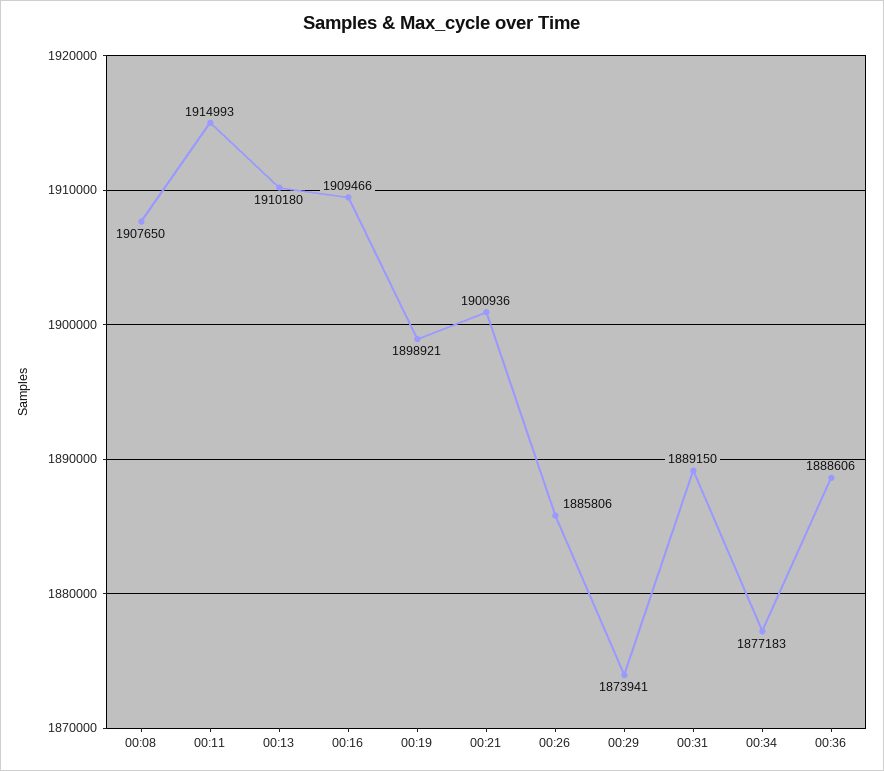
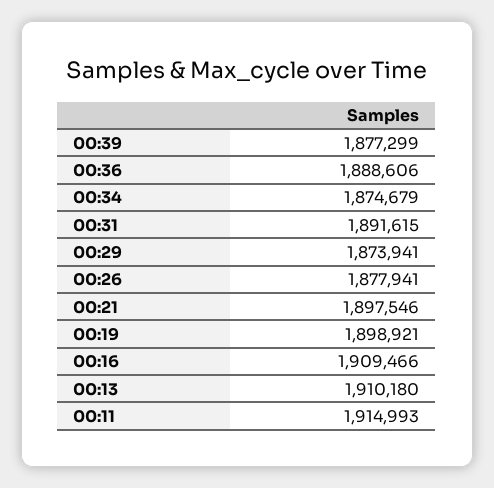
00:08: 1907650 -> none
00:21: 1900936 -> 1897546
00:26: 1885806 -> 1877941
00:31: 1889150 -> 1891615
00:34: 1877183 -> 1874679
00:39: none -> 1877299

